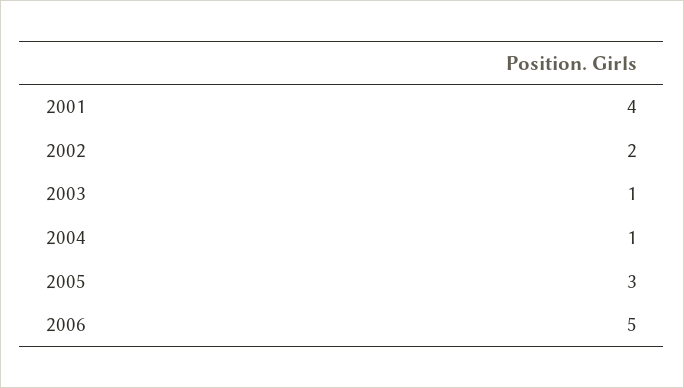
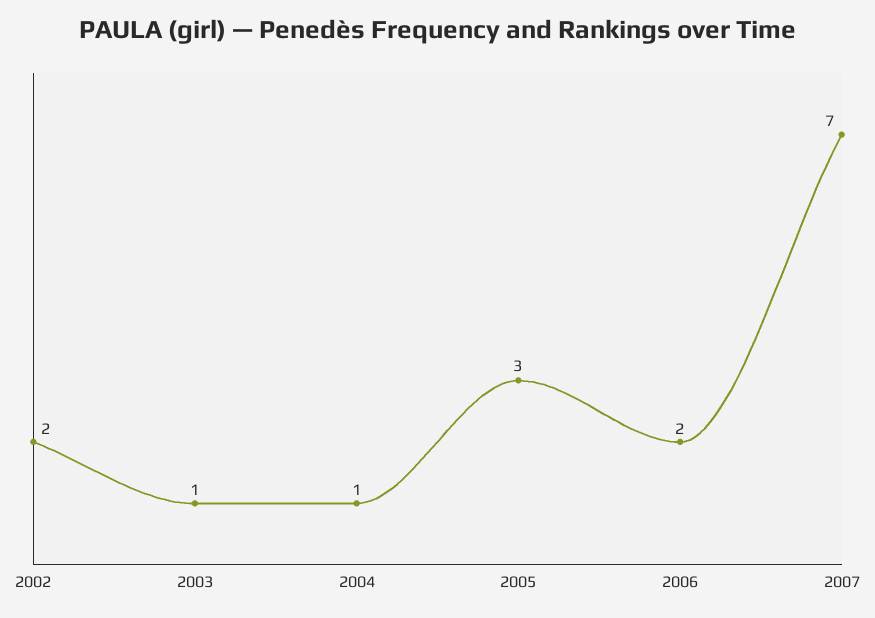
2001: 4 -> none
2006: 5 -> 2
2007: none -> 7

